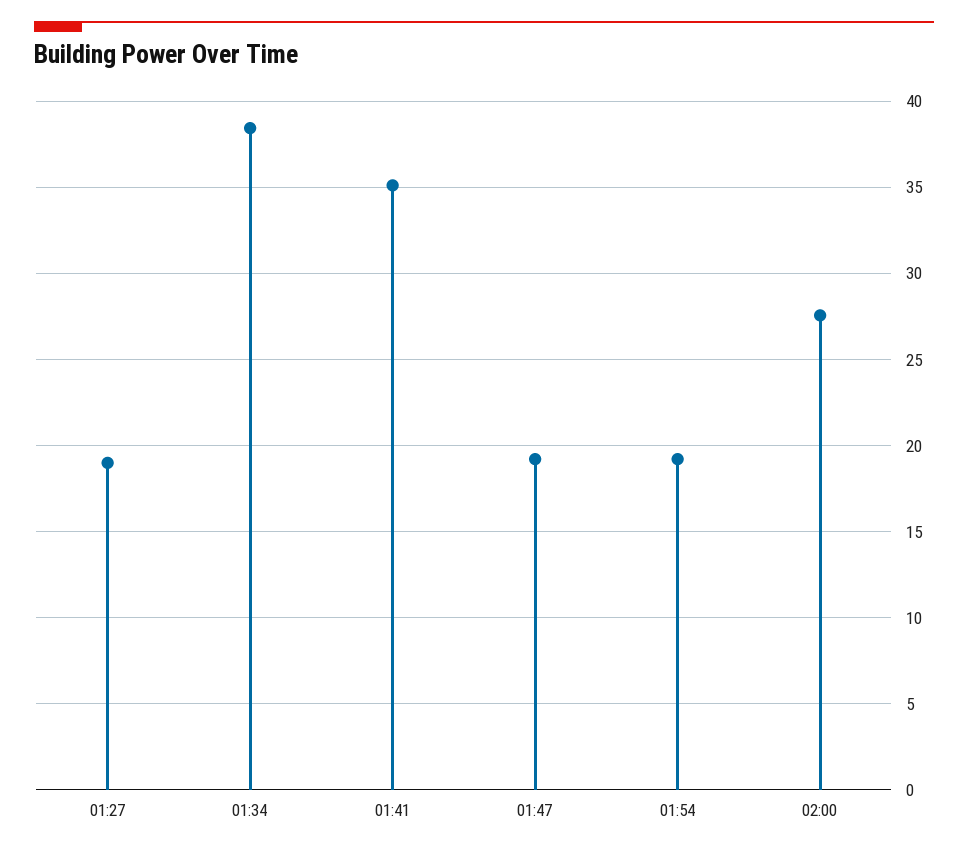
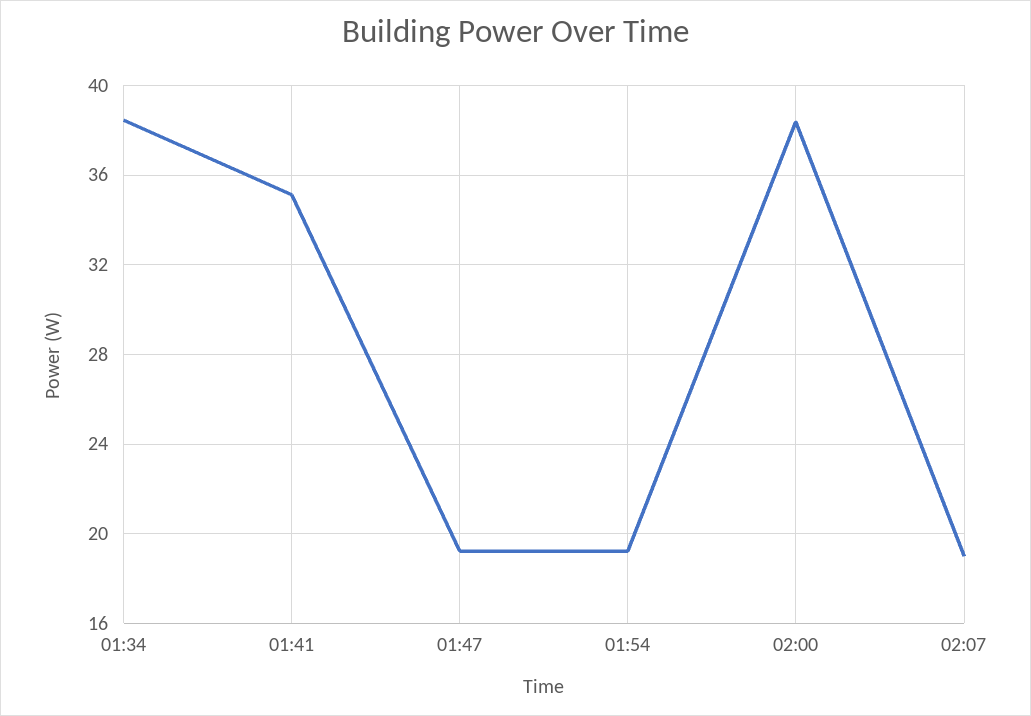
01:27: 19 -> none
02:00: 27.5 -> 38.5
02:07: none -> 19

